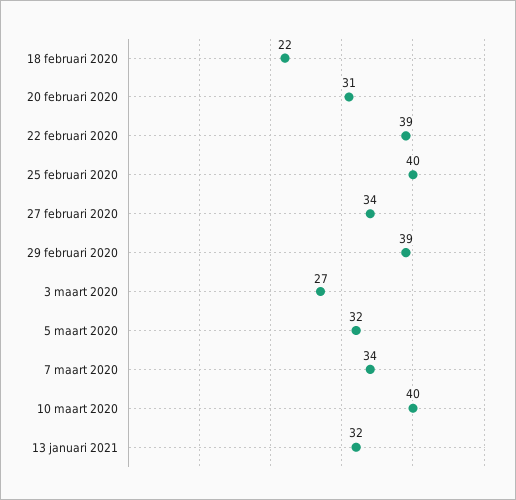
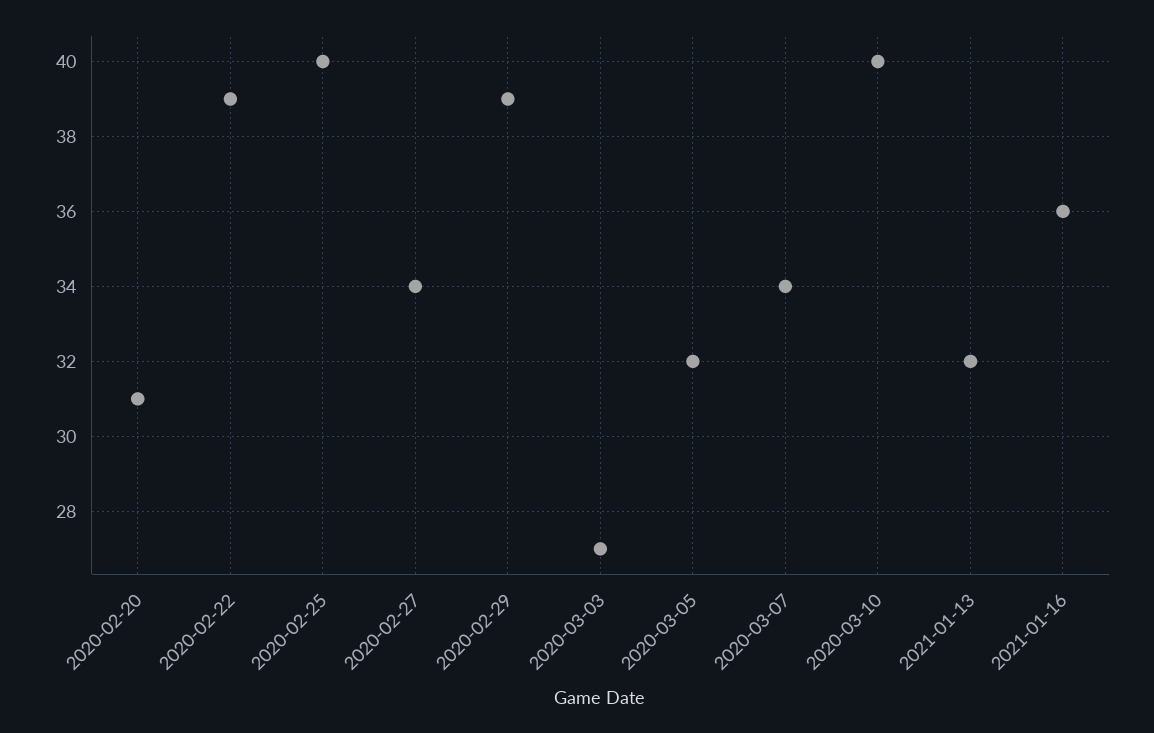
18 februari 2020: 22 -> none
2021-01-16: none -> 36

